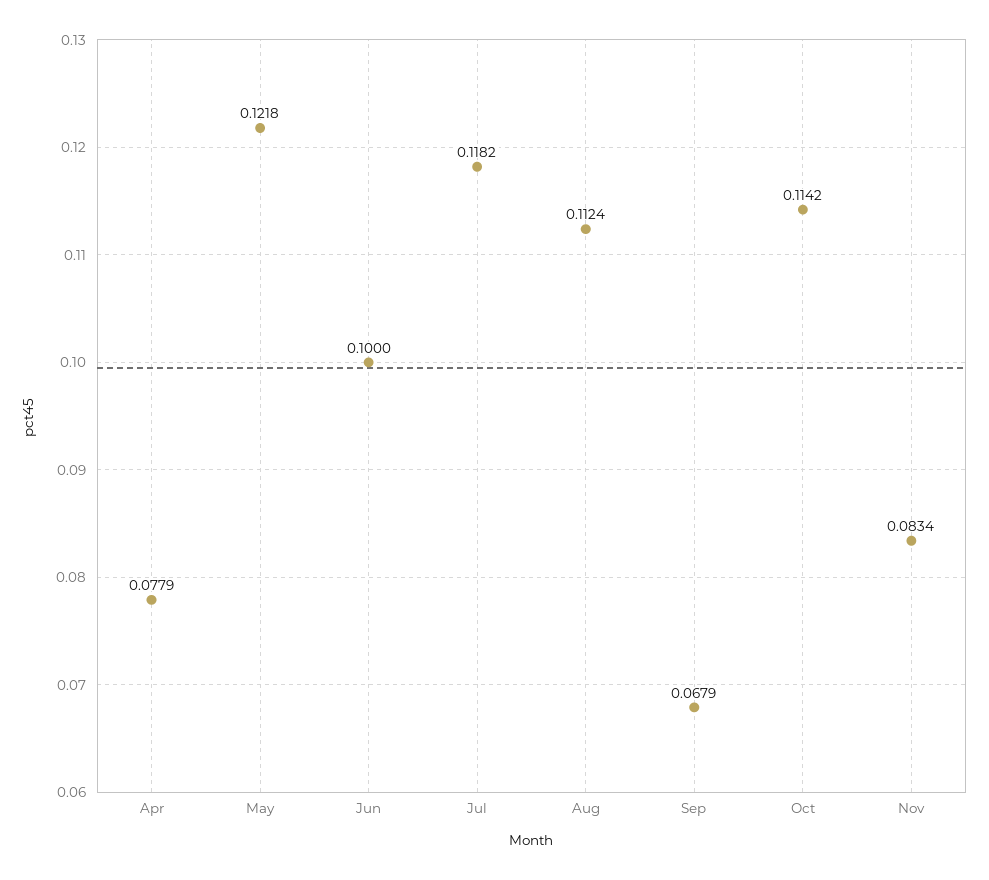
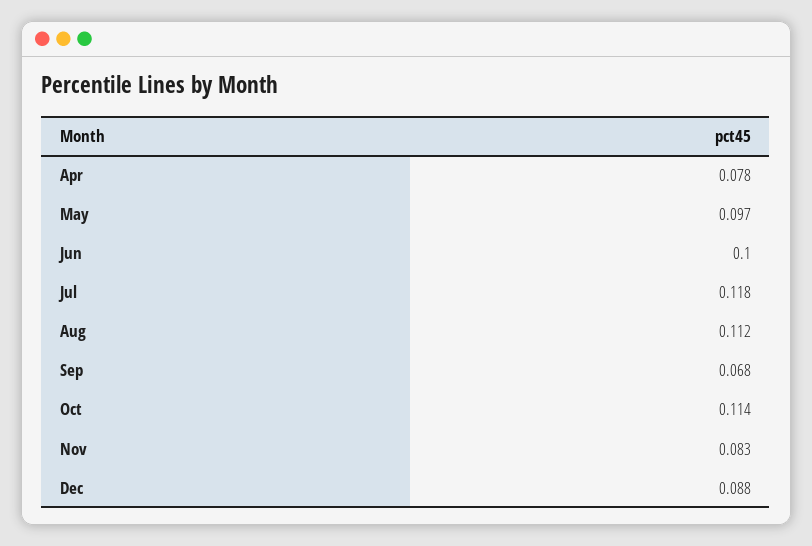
May: 0.1218 -> 0.097
Dec: none -> 0.088

